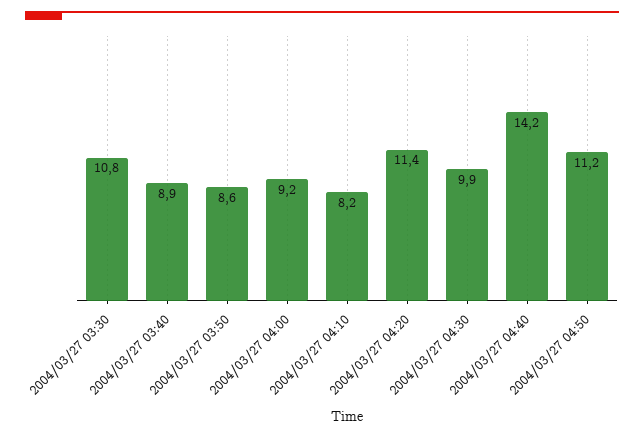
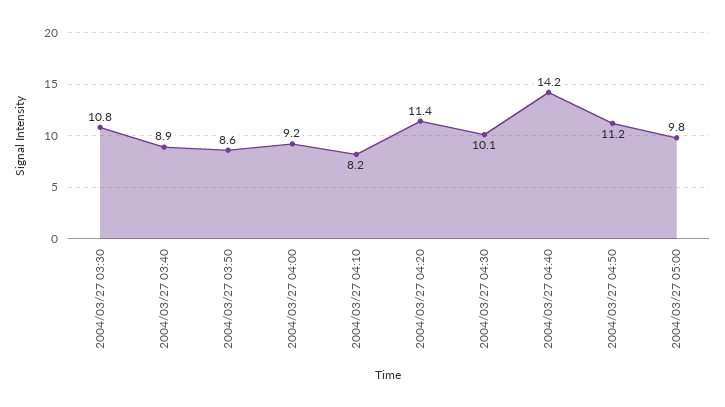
2004/03/27 04:30: 9.9 -> 10.1
2004/03/27 05:00: none -> 9.8

